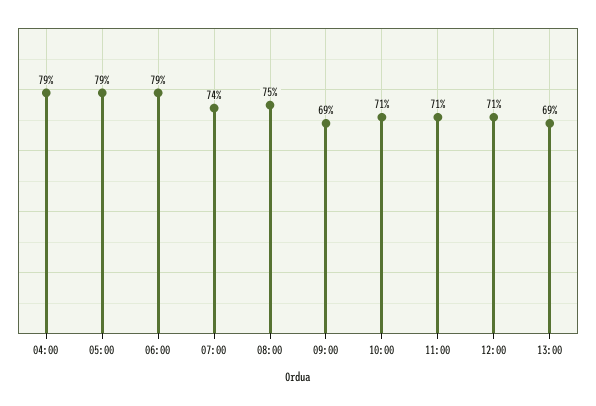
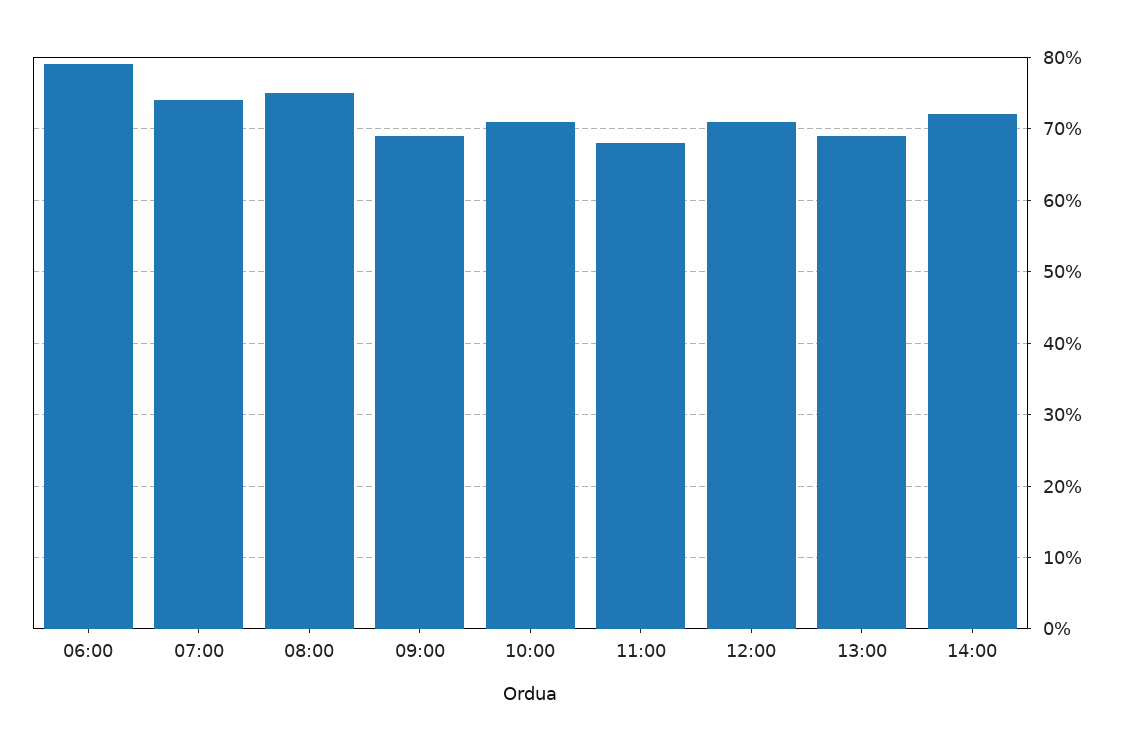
04:00: 79 -> none
05:00: 79 -> none
11:00: 71 -> 68
14:00: none -> 72

